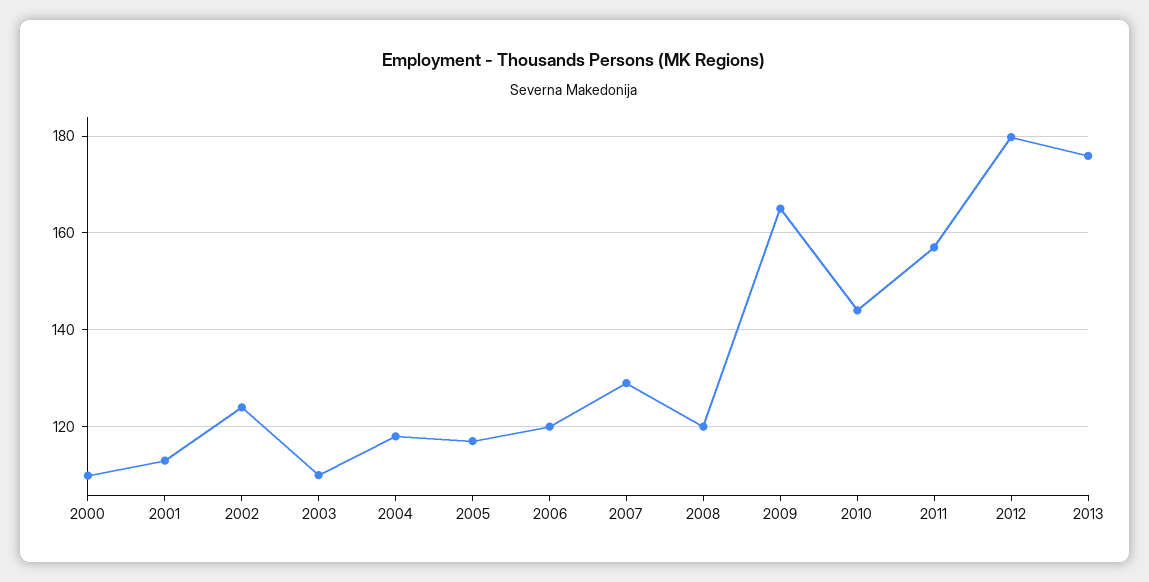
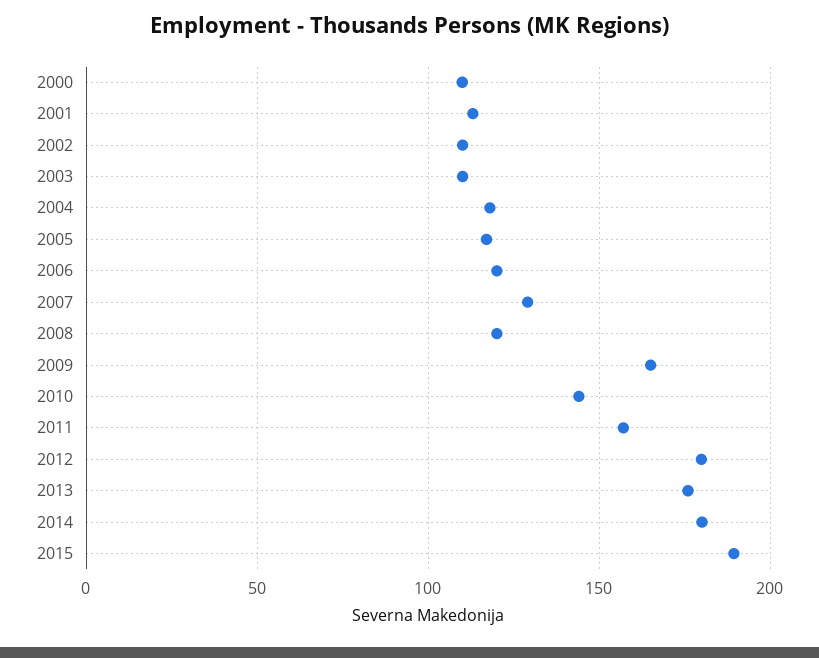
2002: 124 -> 110
2014: none -> 180
2015: none -> 190

